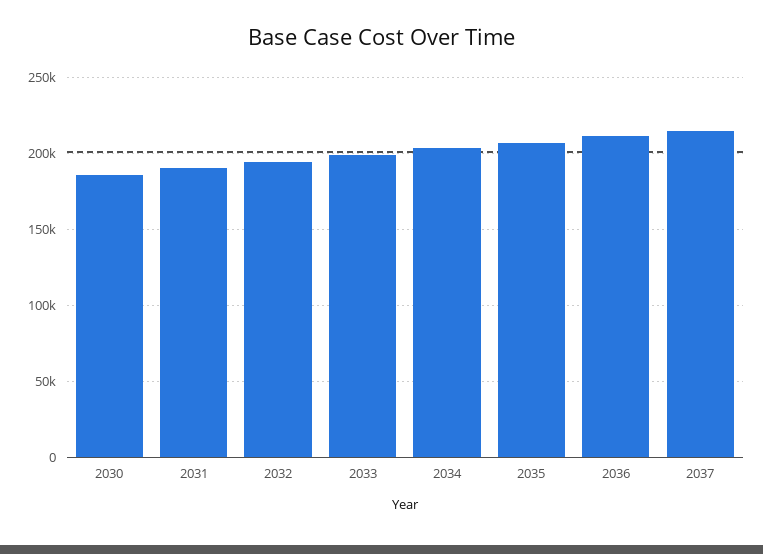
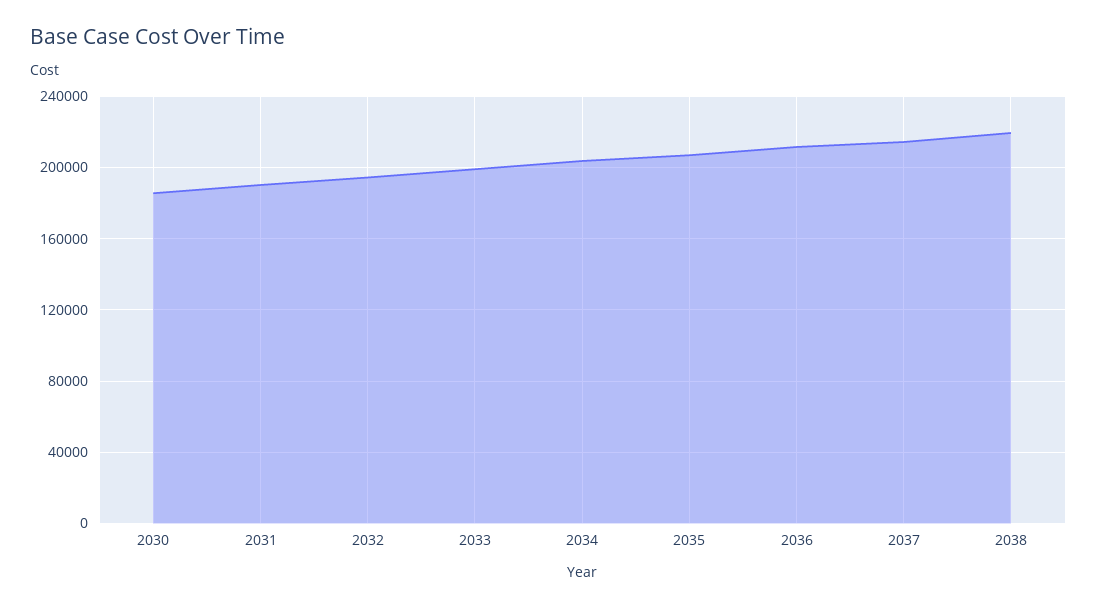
2038: none -> 220000

